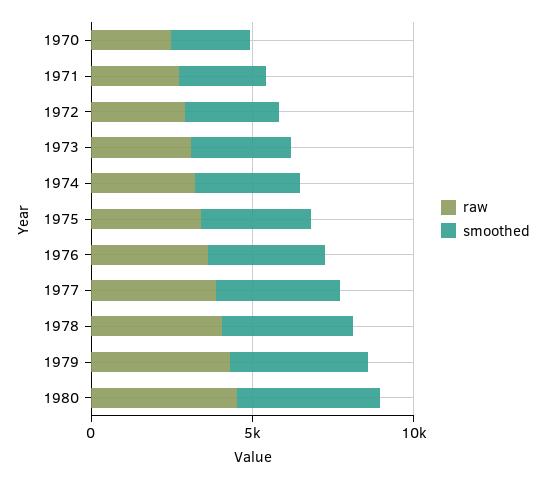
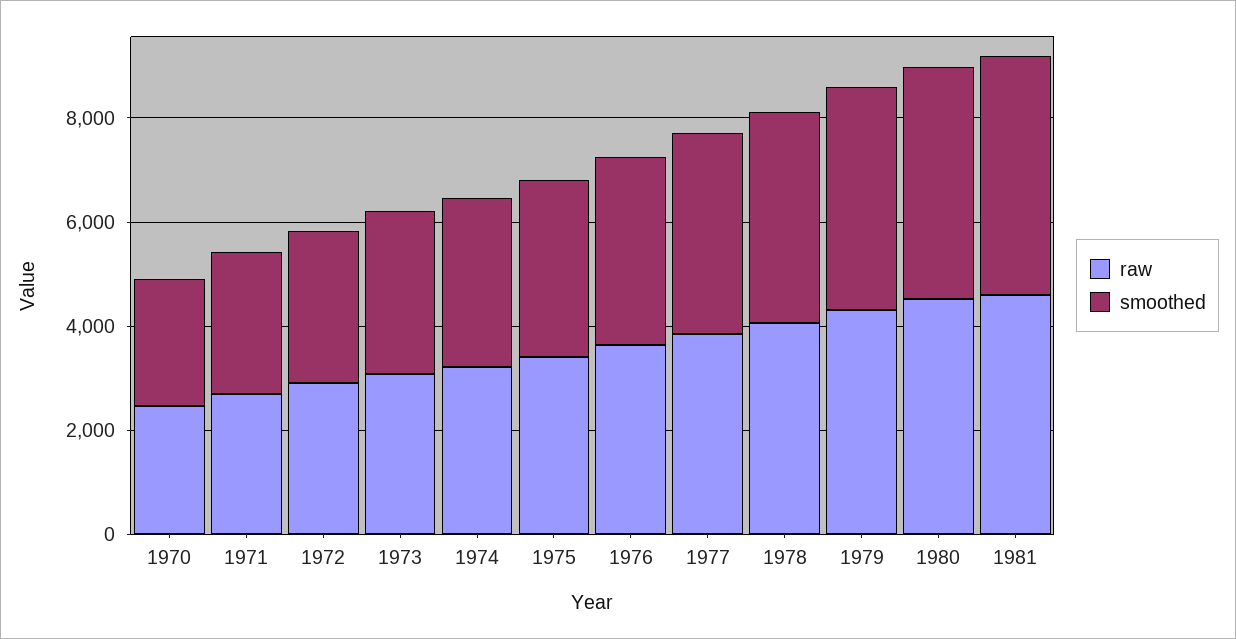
raw, 1981: none -> 4500
smoothed, 1981: none -> 4500

